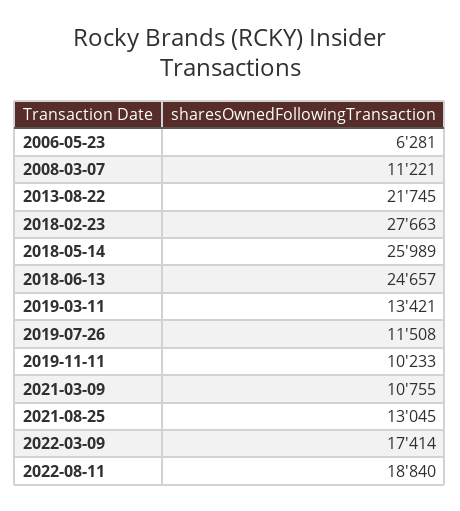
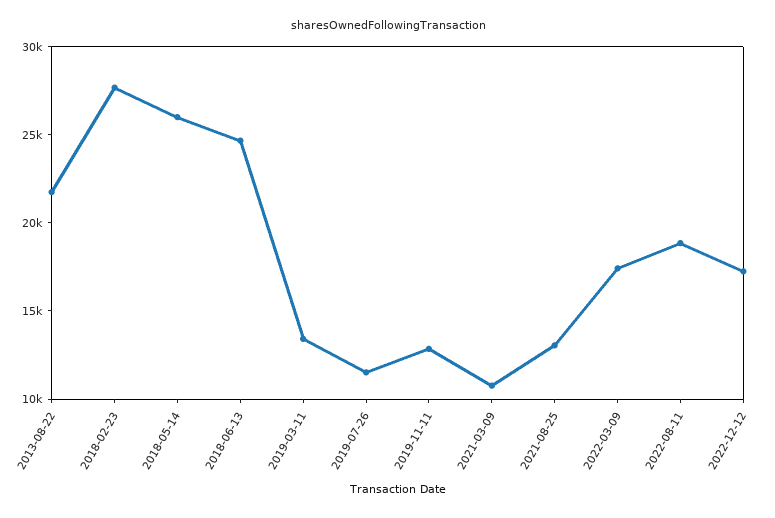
2006-05-23: 6281 -> none
2008-03-07: 11221 -> none
2019-11-11: 10233 -> 13000
2022-12-12: none -> 17000

